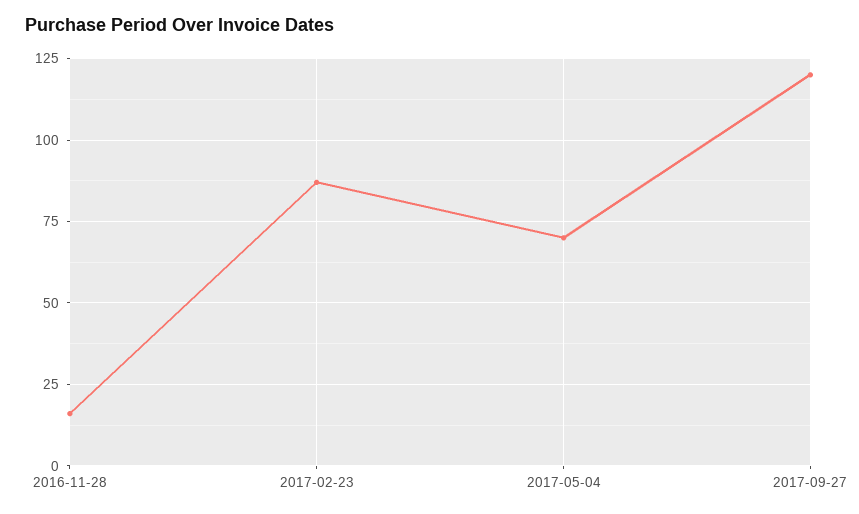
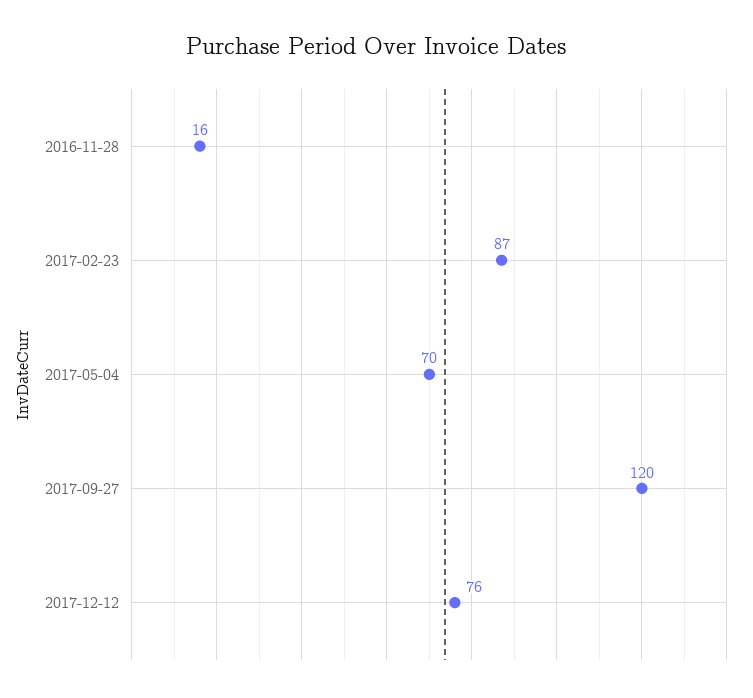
2017-12-12: none -> 76

